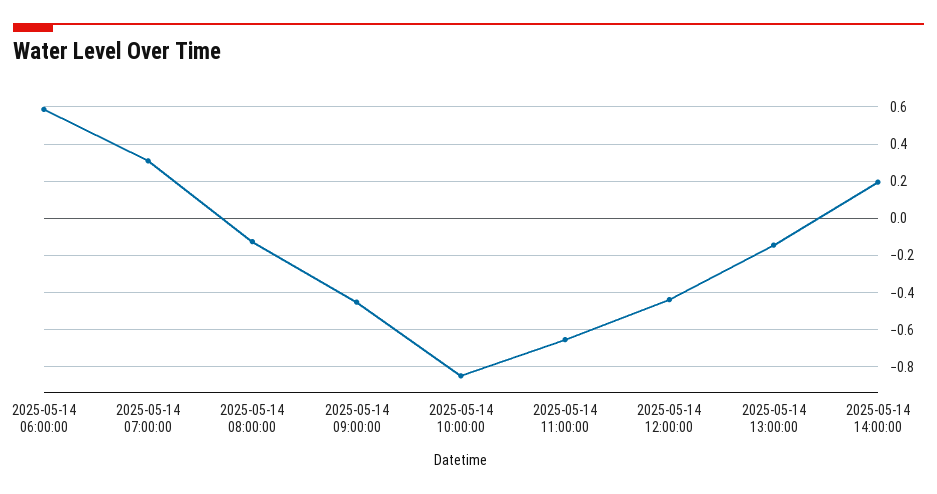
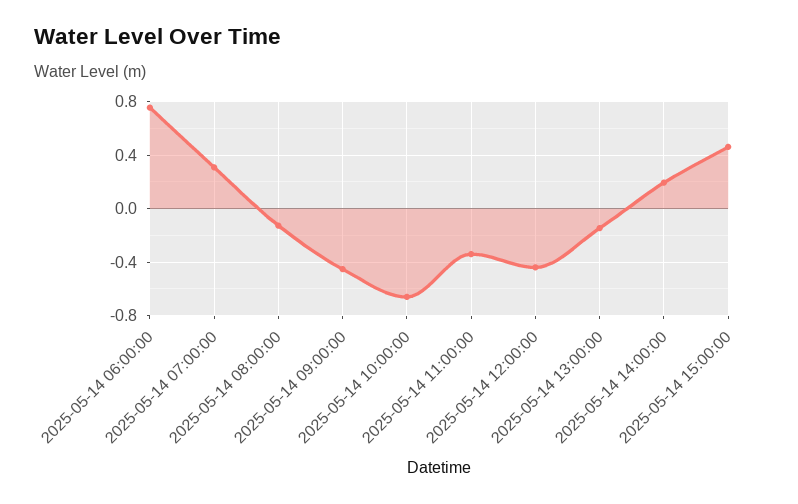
2025-05-14 06:00:00: 0.6 -> 0.75
2025-05-14 10:00:00: -0.85 -> -0.65
2025-05-14 11:00:00: -0.65 -> -0.35
2025-05-14 15:00:00: none -> 0.45

